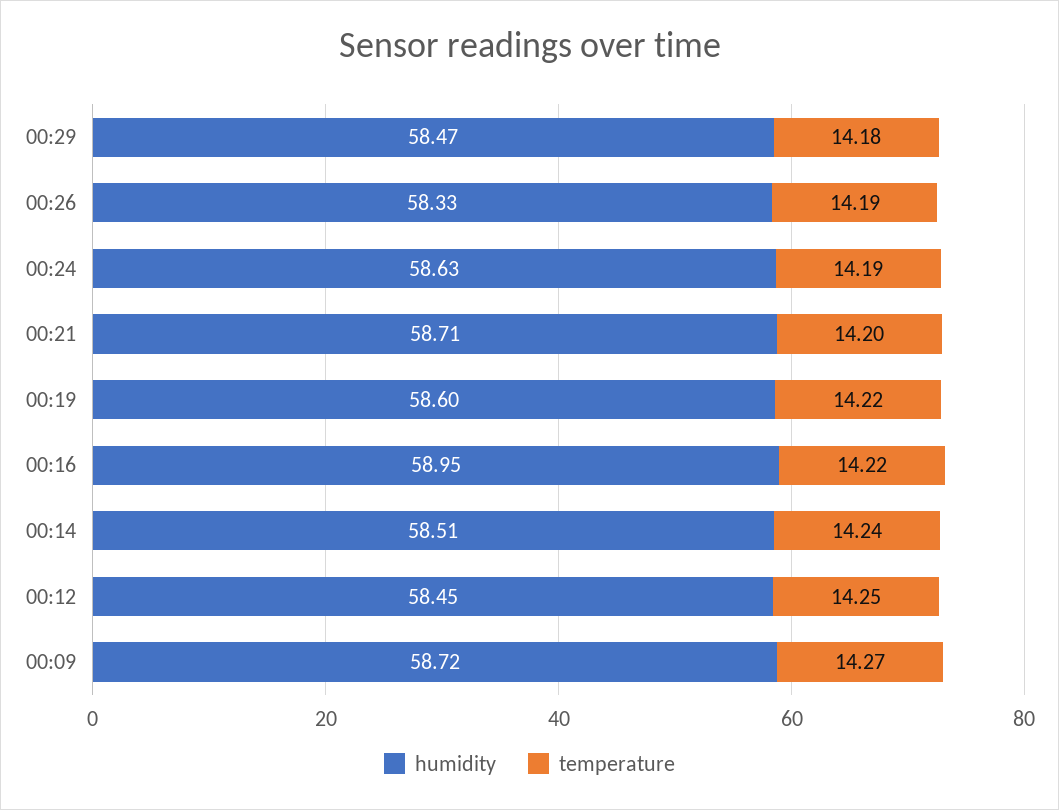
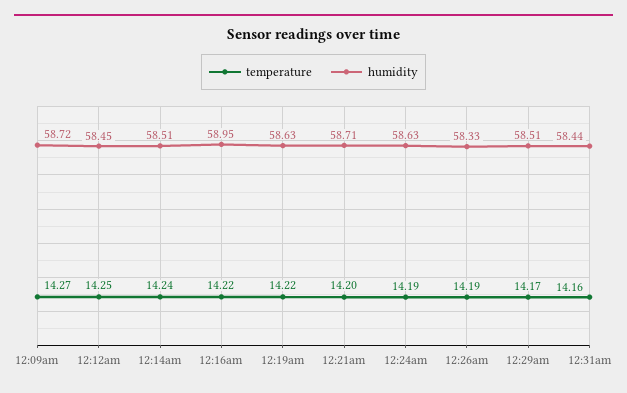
humidity, 00:29: 58.47 -> 58.51
temperature, 00:29: 14.18 -> 14.17
humidity, 00:19: 58.6 -> 58.63
temperature, 12:31am: none -> 14.16
humidity, 12:31am: none -> 58.44

